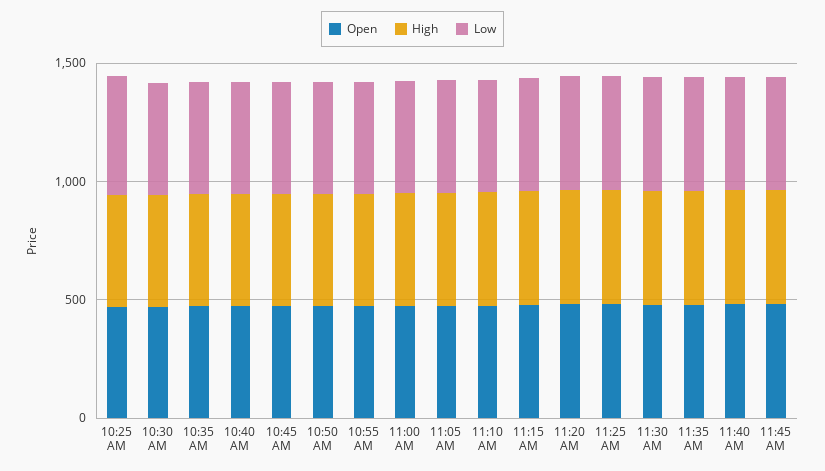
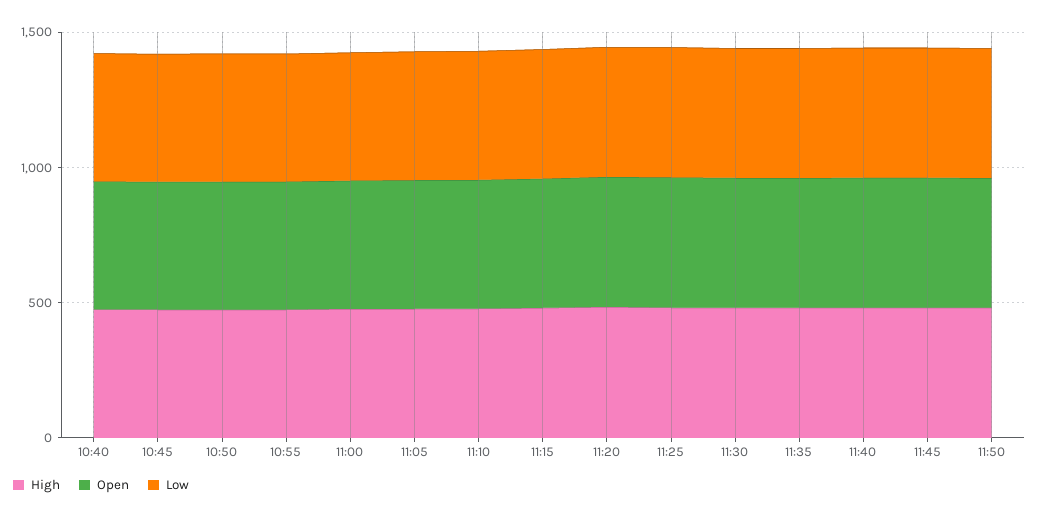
Open, 10:25 AM: 500 -> none
High, 10:25 AM: 500 -> none
Low, 10:25 AM: 500 -> none
Open, 10:30 AM: 500 -> none
High, 10:30 AM: 500 -> none
Low, 10:30 AM: 500 -> none
Open, 10:35 AM: 500 -> none
High, 10:35 AM: 500 -> none
Low, 10:35 AM: 500 -> none
High, 11:50: none -> 500
Open, 11:50: none -> 500
Low, 11:50: none -> 500

